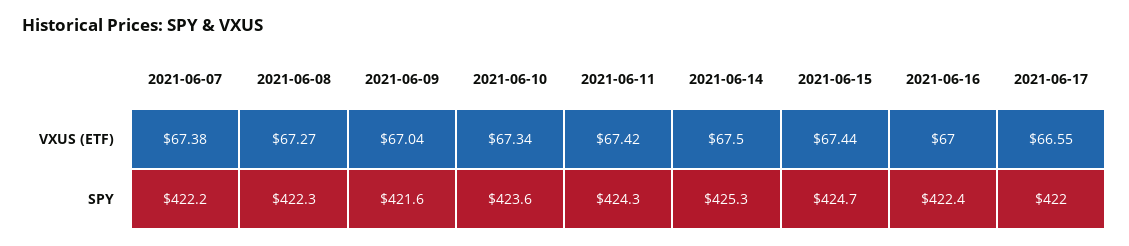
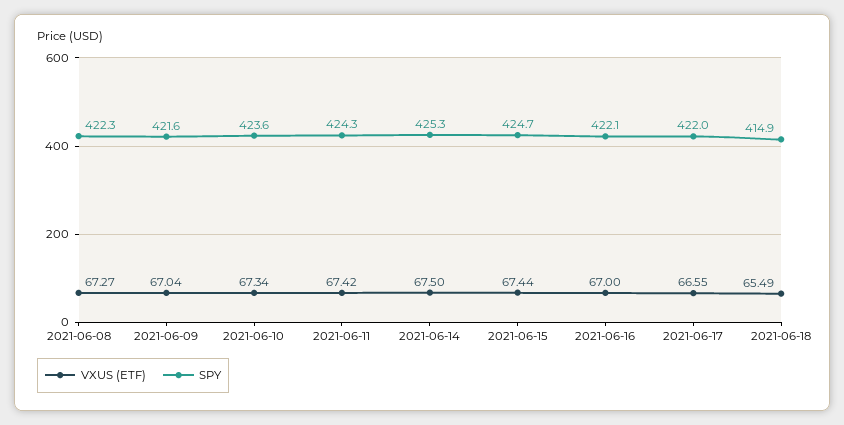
VXUS (ETF), 2021-06-07: 67.38 -> none
SPY, 2021-06-07: 422.2 -> none
SPY, 2021-06-16: 422.4 -> 422.1
VXUS (ETF), 2021-06-18: none -> 65.49
SPY, 2021-06-18: none -> 414.9

